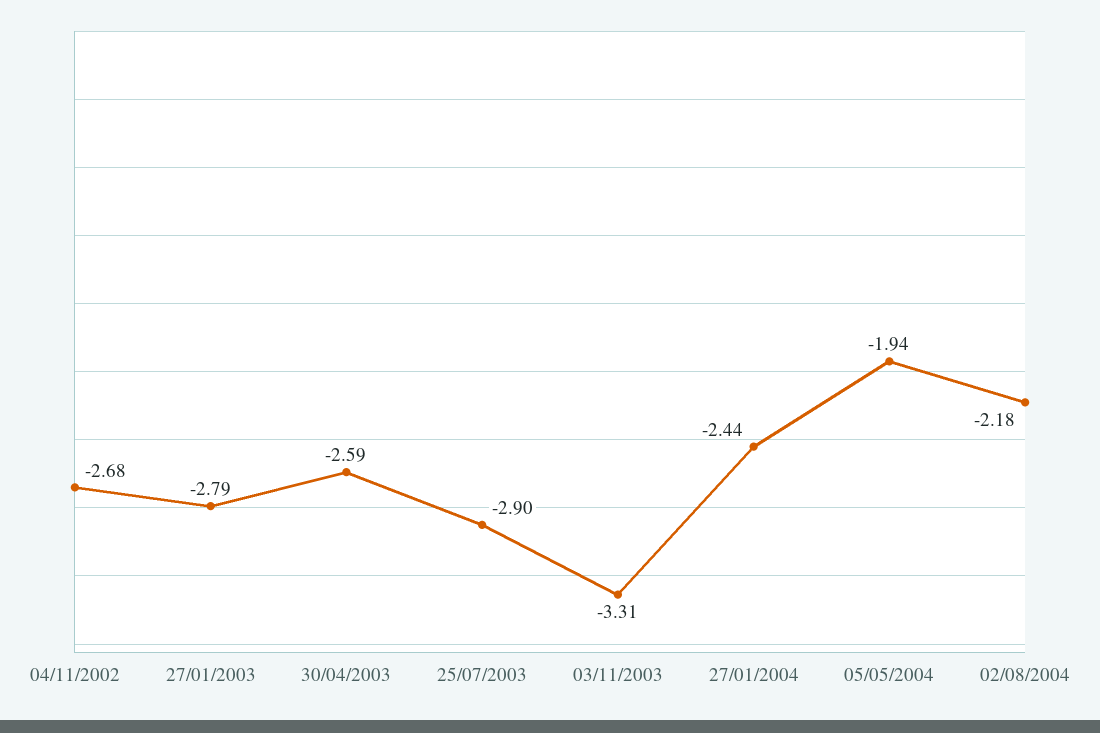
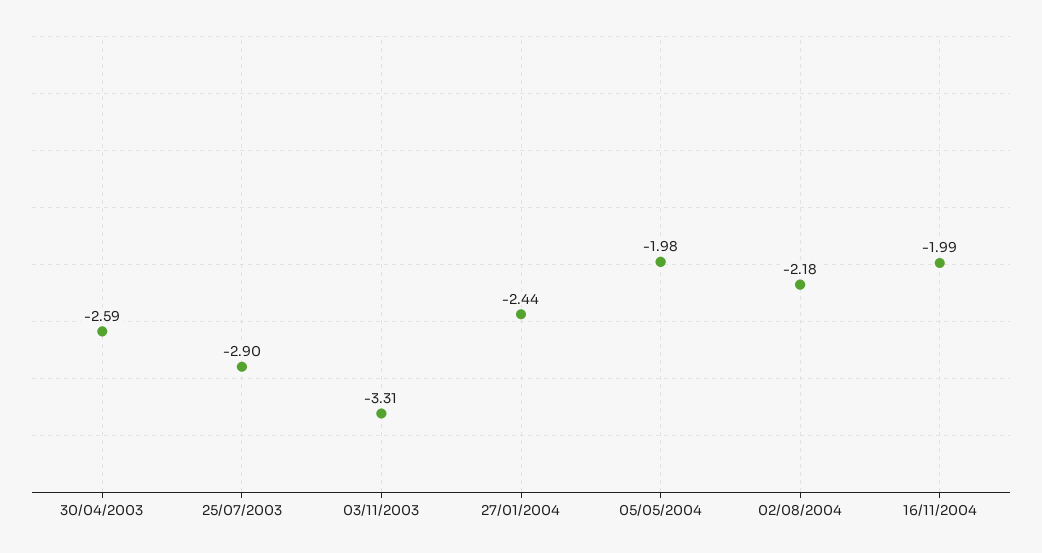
04/11/2002: -2.68 -> none
27/01/2003: -2.79 -> none
05/05/2004: -1.94 -> -1.98
16/11/2004: none -> -1.99

